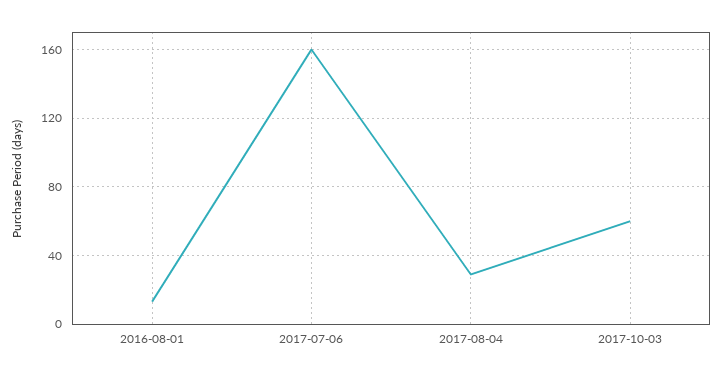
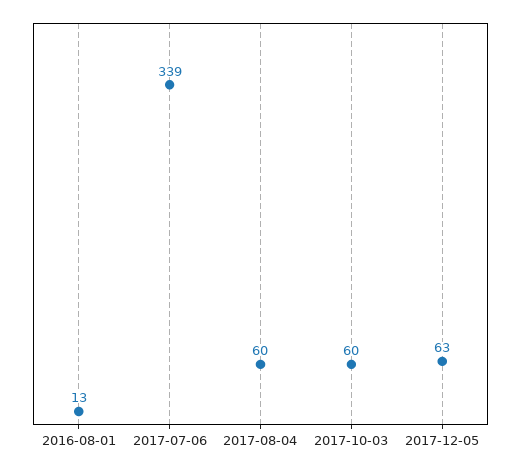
2017-07-06: 160 -> 339
2017-08-04: 30 -> 60
2017-12-05: none -> 63

